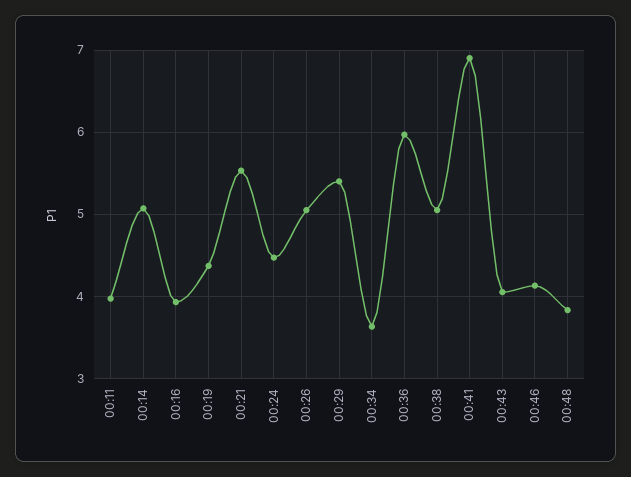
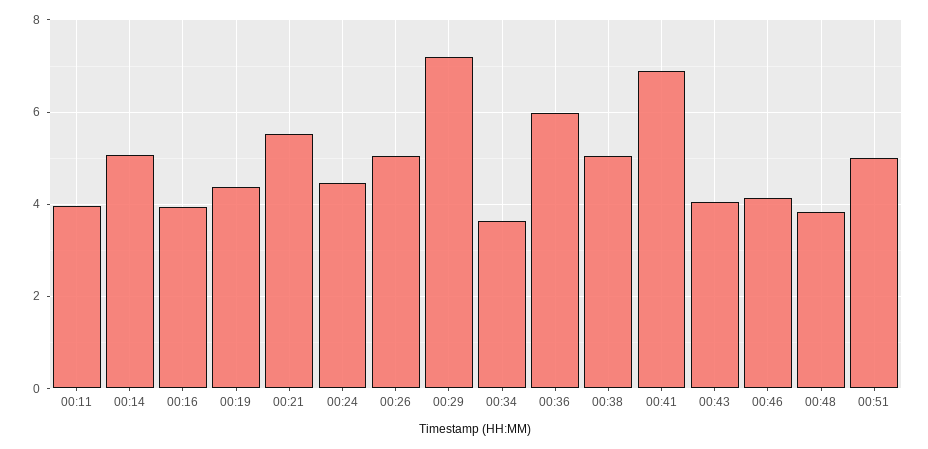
00:29: 5.4 -> 7.2
00:51: none -> 5

